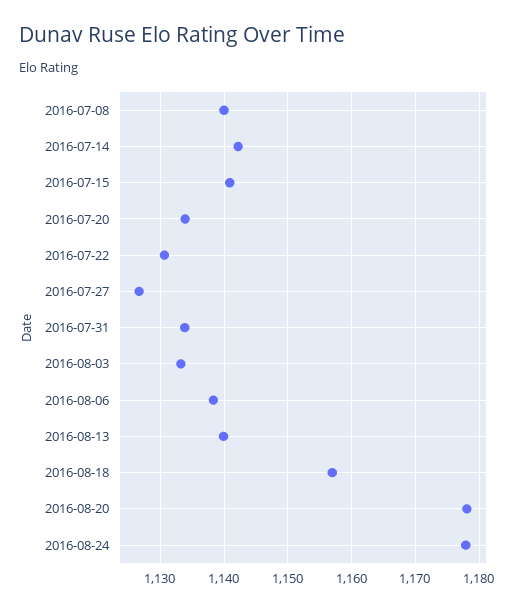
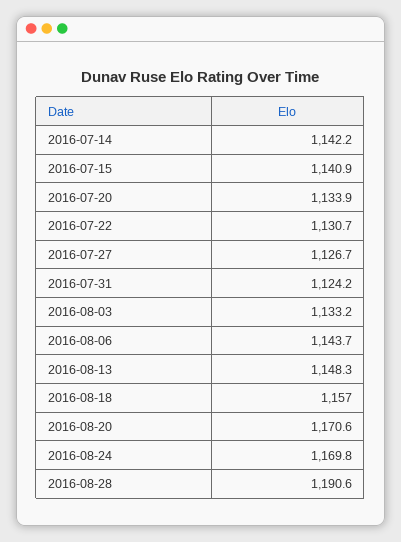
2016-07-08: 1140 -> none
2016-07-31: 1134 -> 1124.2
2016-08-06: 1138 -> 1143.7
2016-08-13: 1140 -> 1148.3
2016-08-20: 1178 -> 1170.6
2016-08-24: 1178 -> 1169.8
2016-08-28: none -> 1190.6

